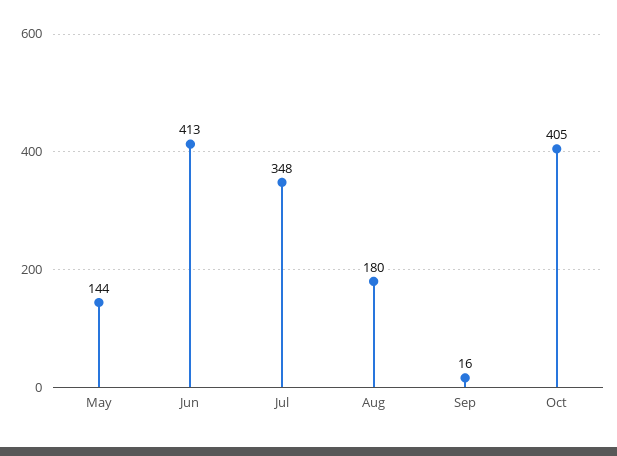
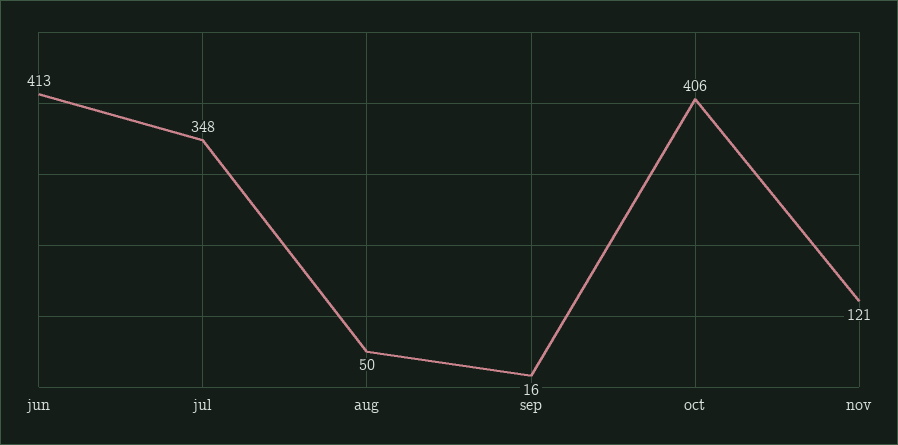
May: 144 -> none
Aug: 180 -> 50
Oct: 405 -> 406
nov: none -> 121

